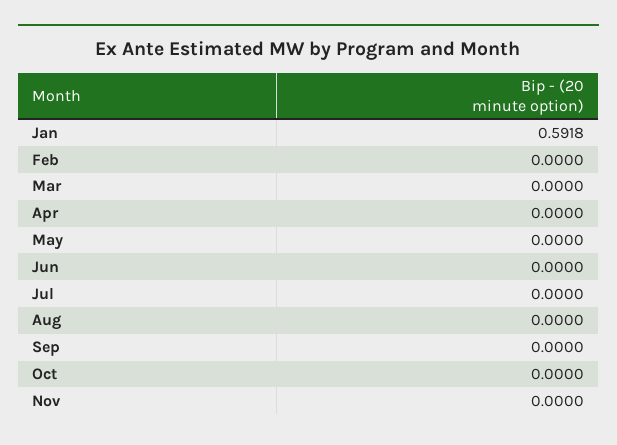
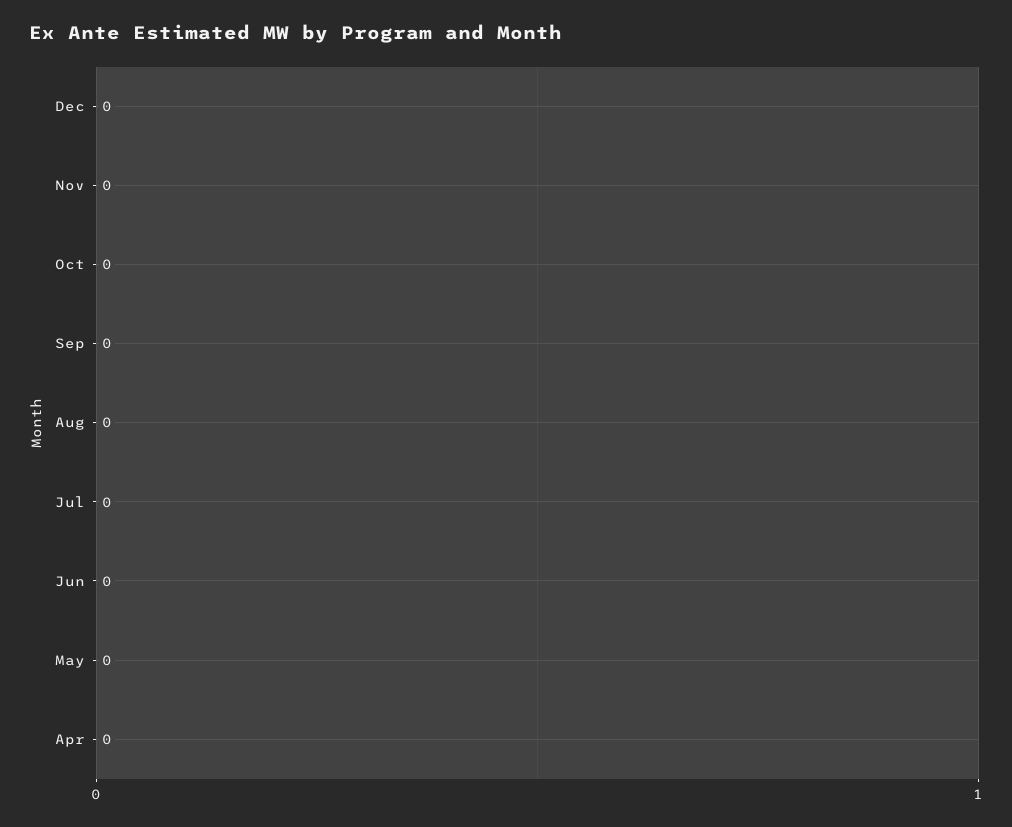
Jan: 0.5918 -> none
Feb: 0 -> none
Mar: 0 -> none
Dec: none -> 0

